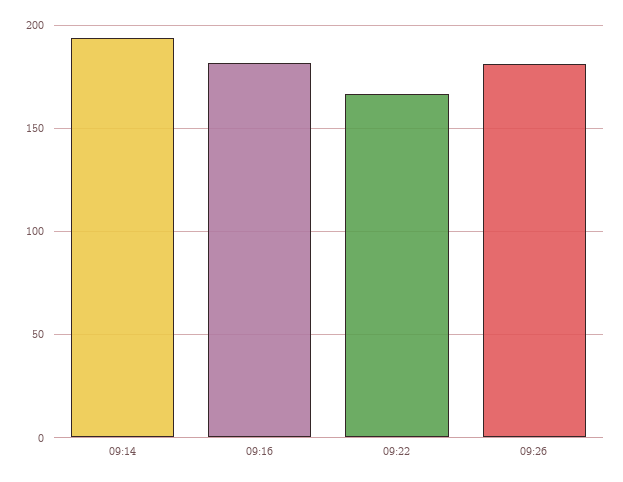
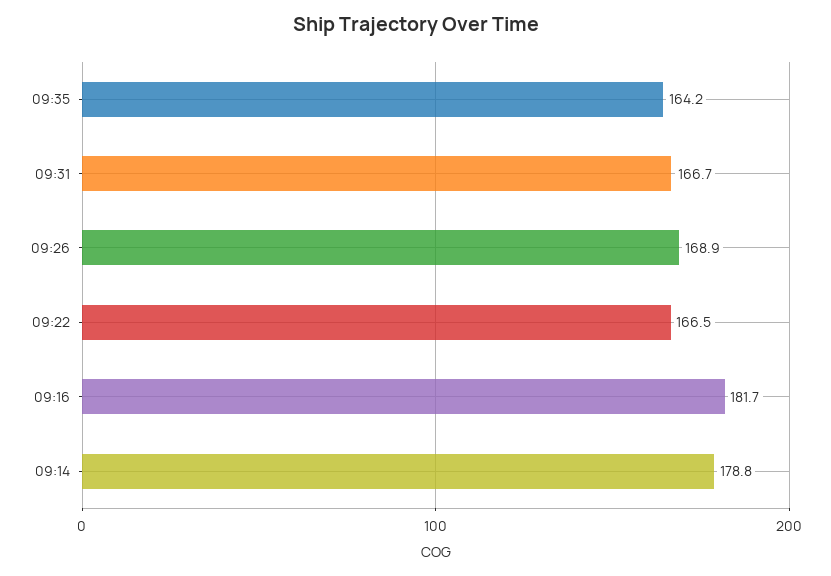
09:14: 195 -> 178.8
09:26: 180 -> 168.9
09:35: none -> 164.2
09:31: none -> 166.7

